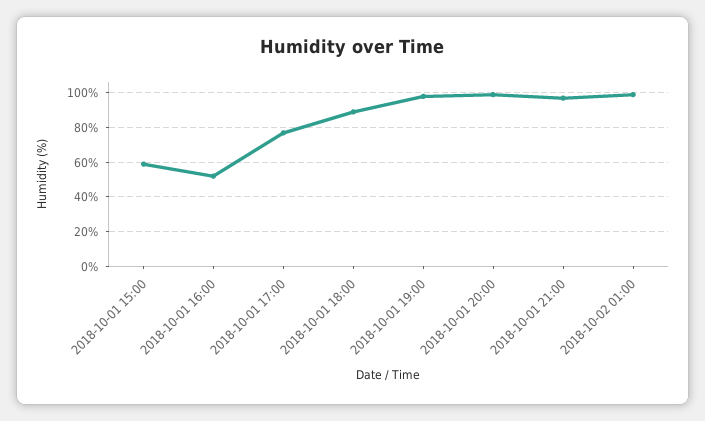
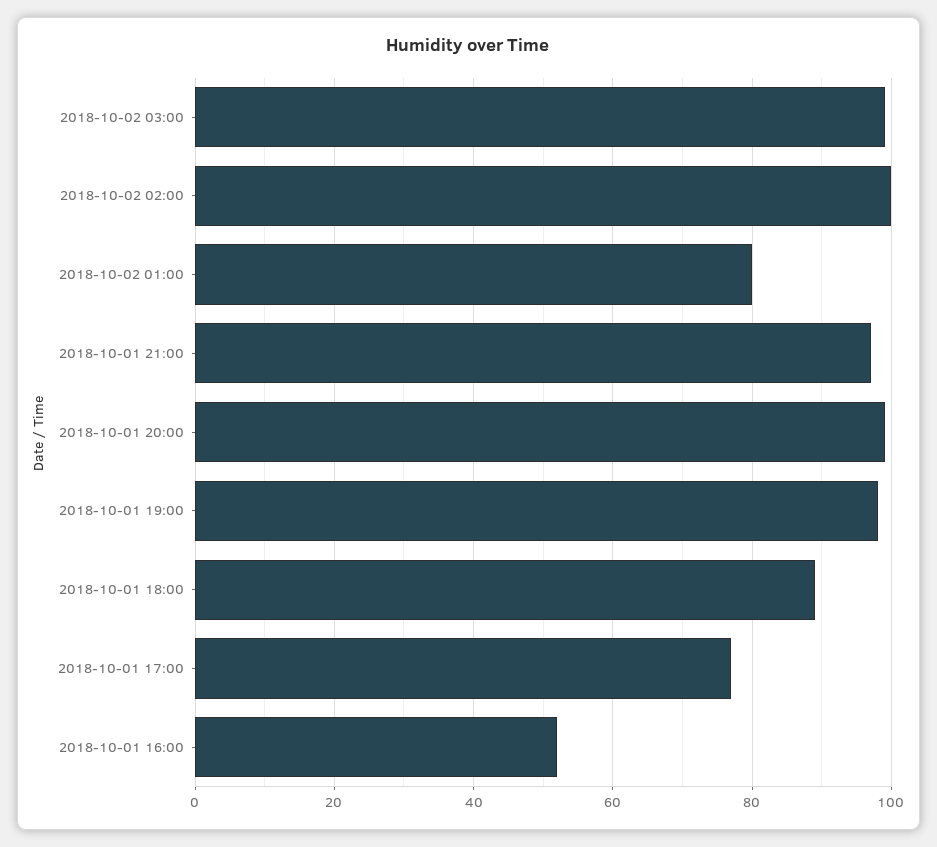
2018-10-01 15:00: 60 -> none
2018-10-02 01:00: 100 -> 80
2018-10-02 03:00: none -> 100
2018-10-02 02:00: none -> 100

